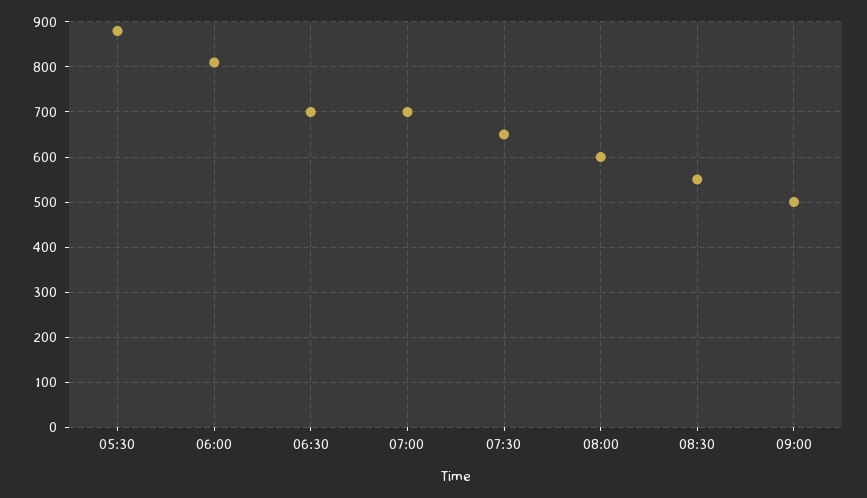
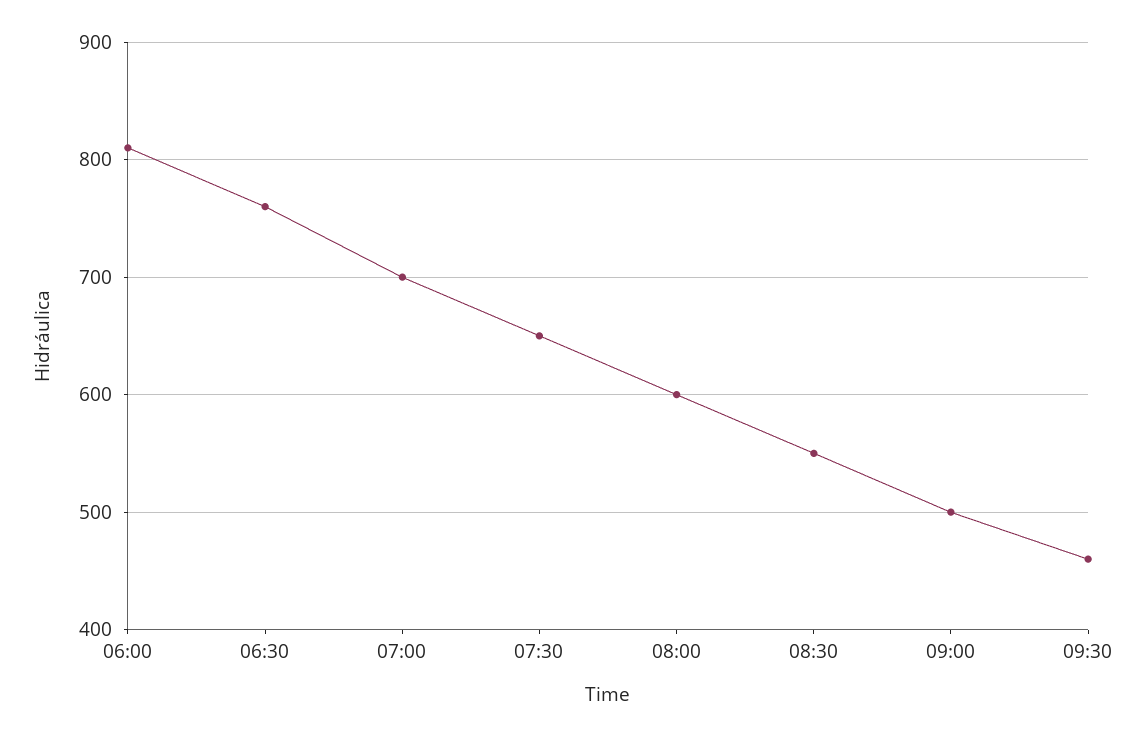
05:30: 880 -> none
06:30: 700 -> 760
09:30: none -> 460

